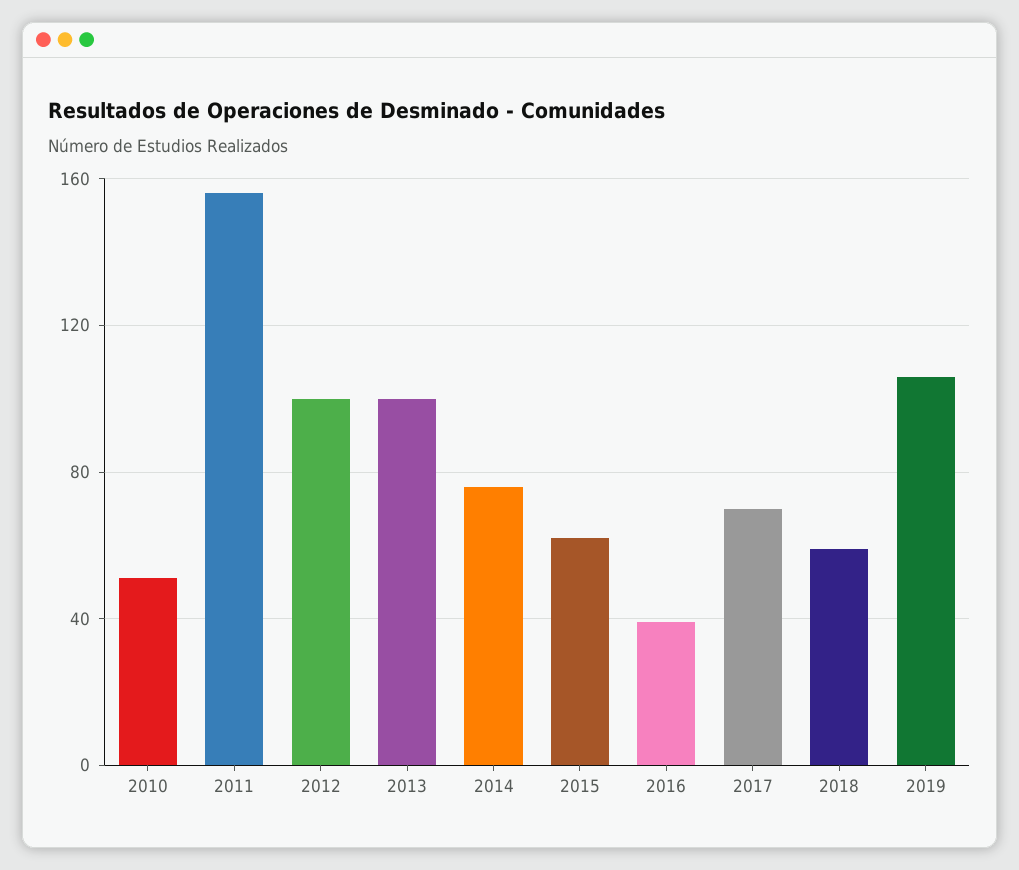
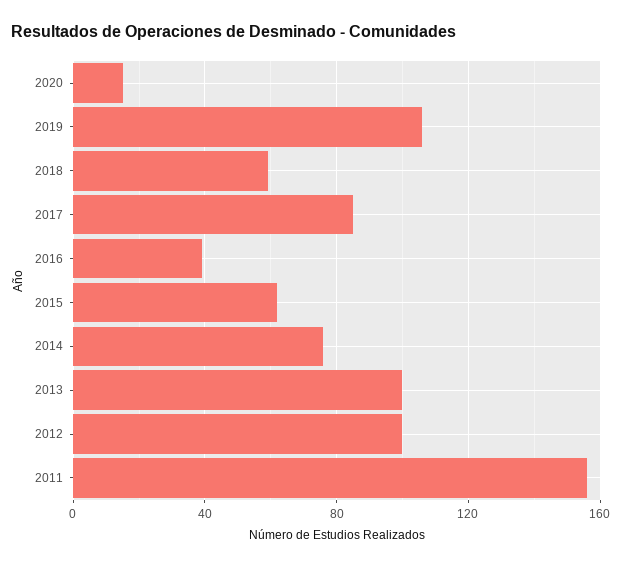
2010: 50 -> none
2017: 70 -> 85
2020: none -> 15

